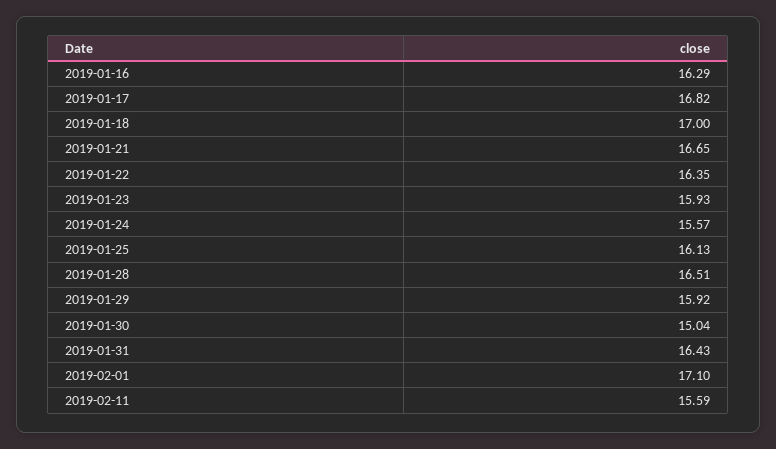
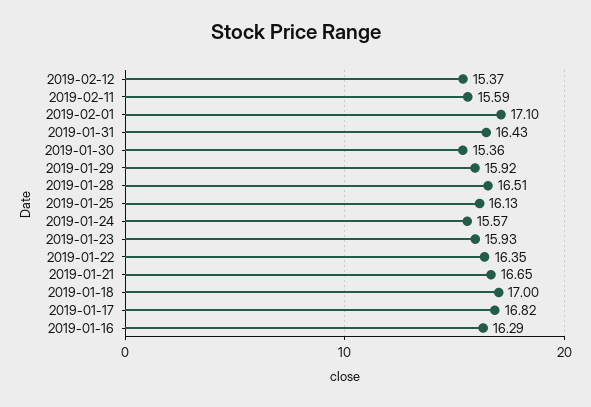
2019-01-30: 15.04 -> 15.36
2019-02-12: none -> 15.37

